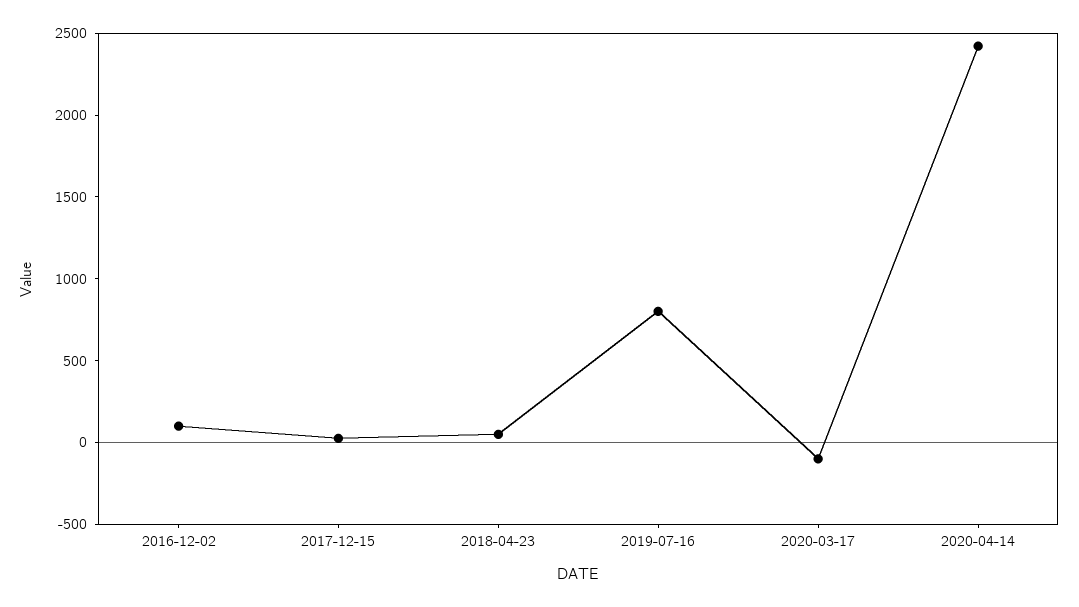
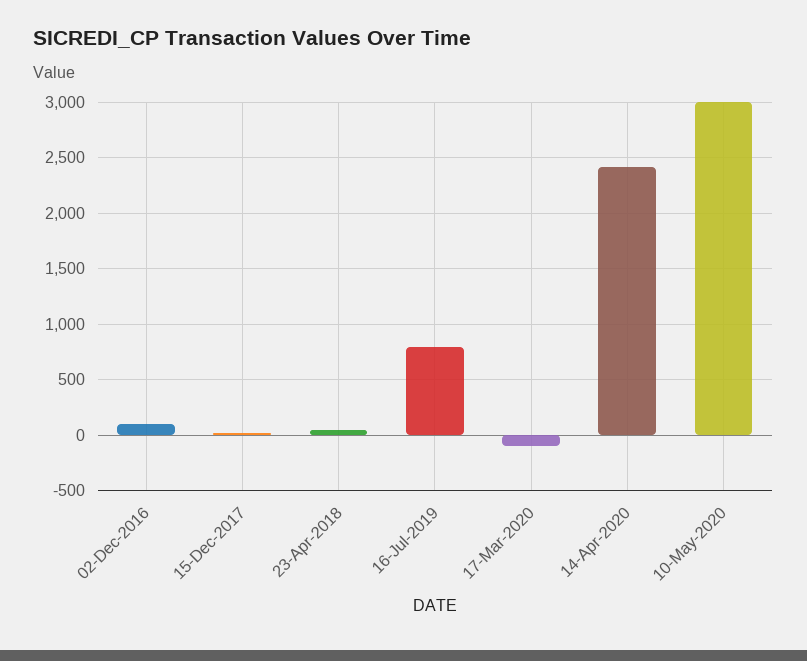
10-May-2020: none -> 3000

